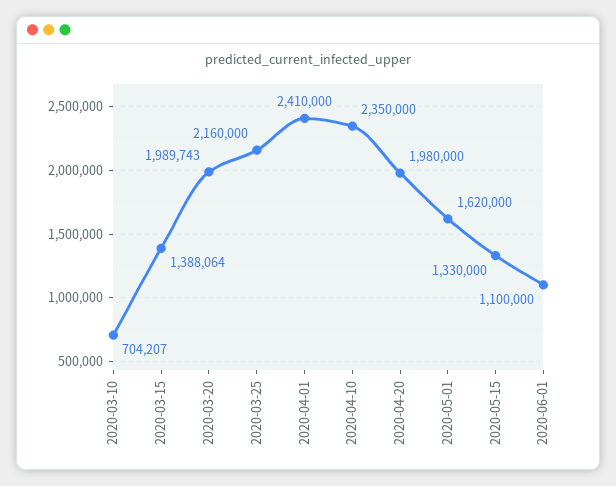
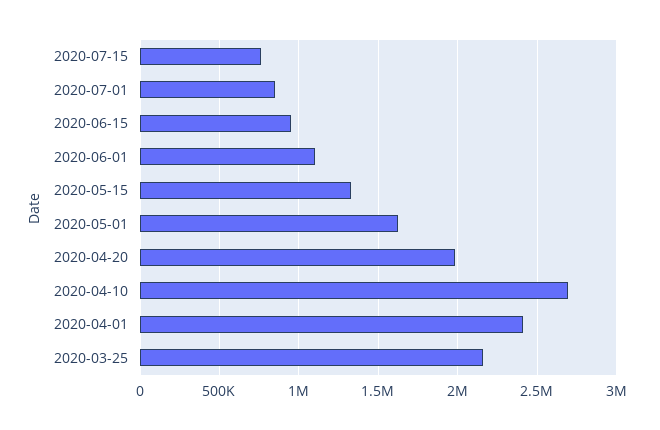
2020-03-10: 704207 -> none
2020-03-15: 1388064 -> none
2020-03-20: 1989743 -> none
2020-04-10: 2350000 -> 2700000
2020-07-15: none -> 750000
2020-07-01: none -> 850000
2020-06-15: none -> 950000

